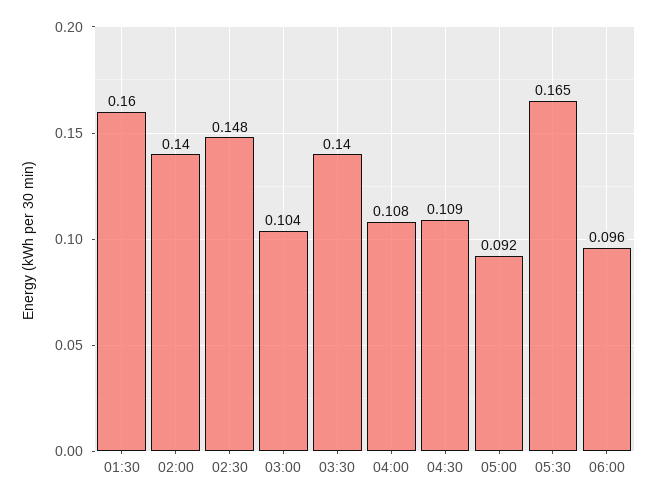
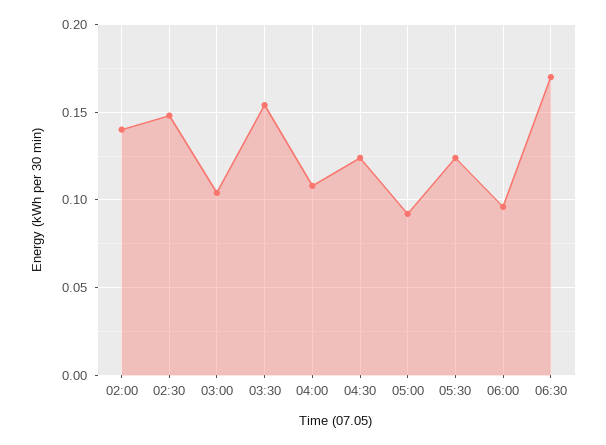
01:30: 0.16 -> none
03:30: 0.14 -> 0.155
04:30: 0.109 -> 0.125
05:30: 0.165 -> 0.125
06:30: none -> 0.17

